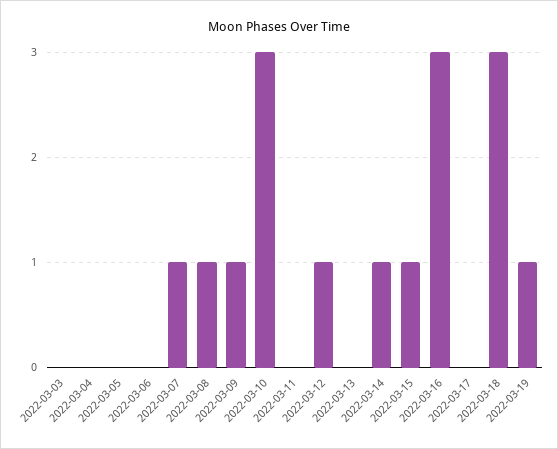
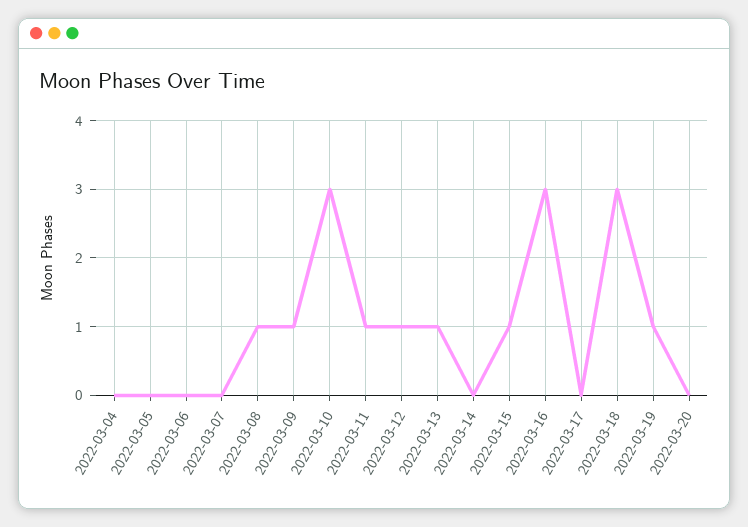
2022-03-03: 0 -> none
2022-03-07: 1 -> 0
2022-03-11: 0 -> 1
2022-03-13: 0 -> 1
2022-03-14: 1 -> 0
2022-03-20: none -> 0

